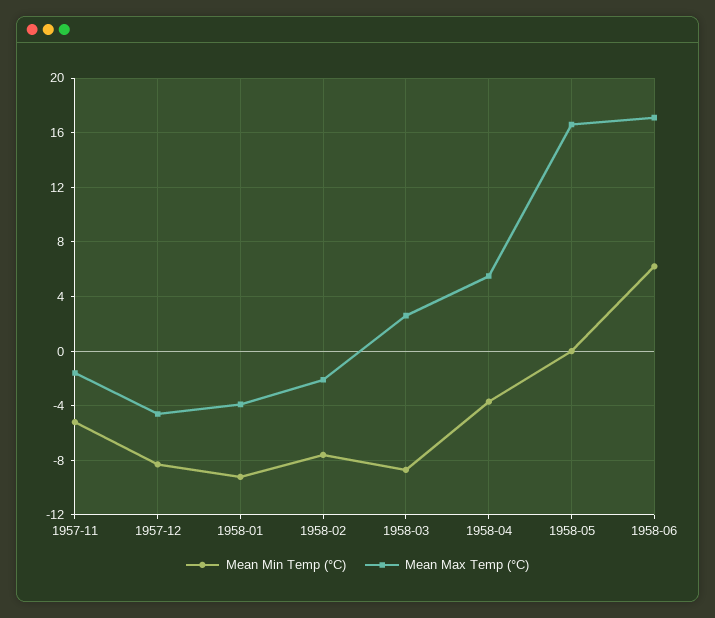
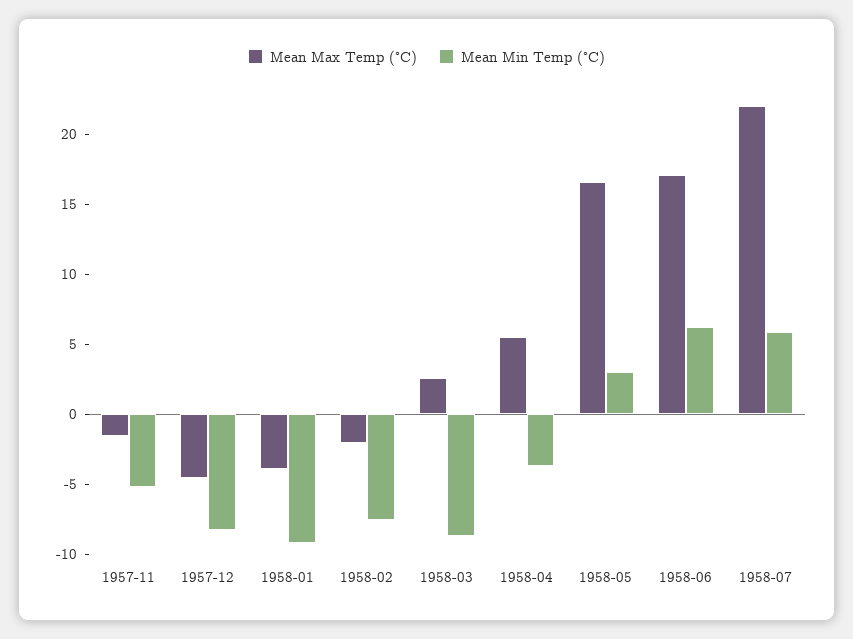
Mean Min Temp (°C), 1958-05: 0 -> 3
Mean Max Temp (°C), 1958-07: none -> 22
Mean Min Temp (°C), 1958-07: none -> 6

